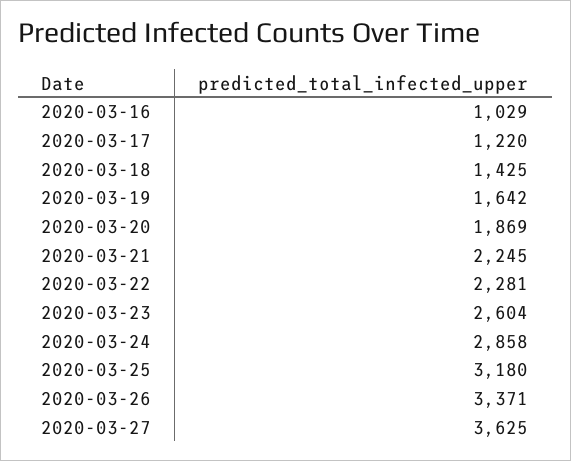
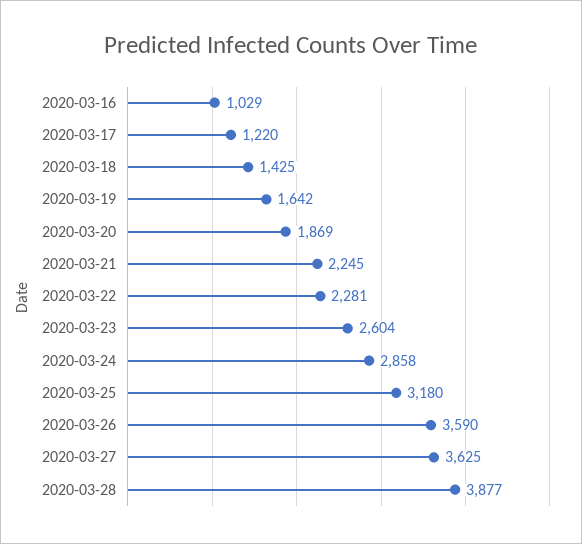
2020-03-26: 3371 -> 3590
2020-03-28: none -> 3877

